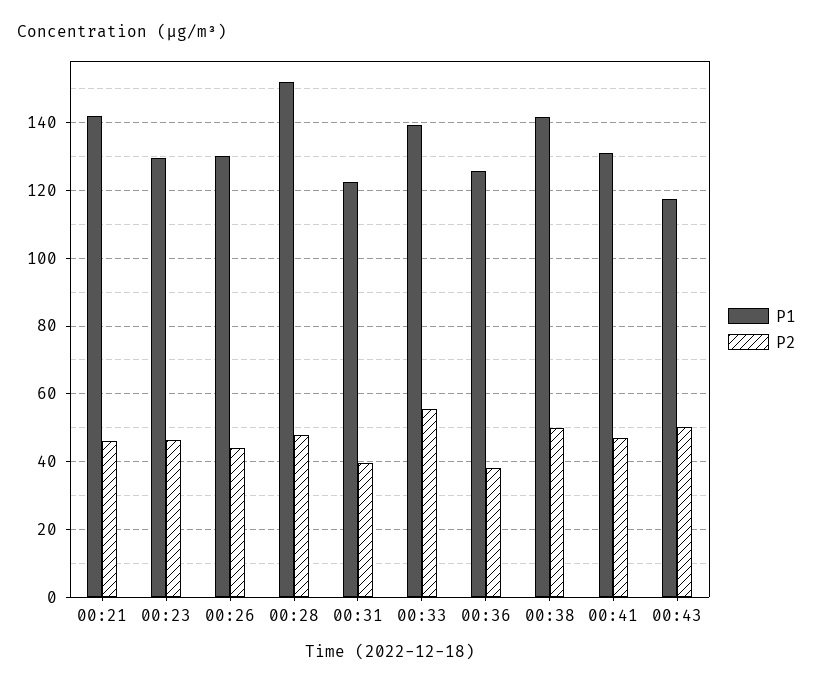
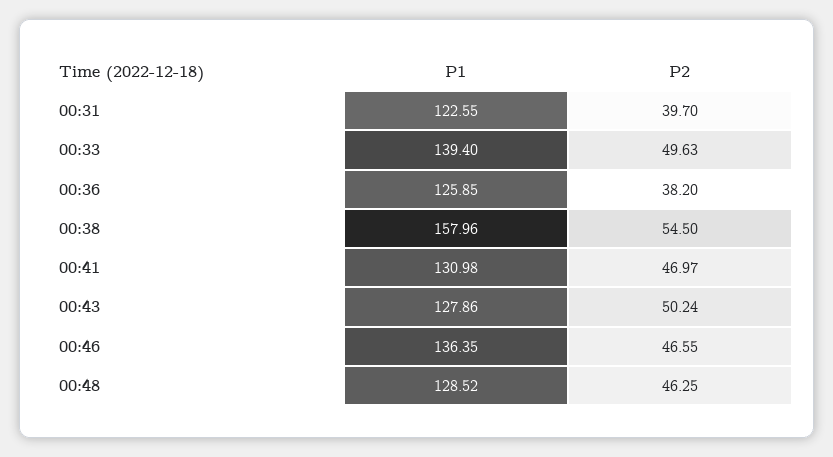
P1, 00:21: 142 -> none
P2, 00:21: 46 -> none
P1, 00:23: 130 -> none
P2, 00:23: 46 -> none
P1, 00:26: 130 -> none
P2, 00:26: 44 -> none
P1, 00:28: 152 -> none
P2, 00:28: 48 -> none
P2, 00:33: 56 -> 49.63
P1, 00:38: 142 -> 157.96
P2, 00:38: 50 -> 54.5
P1, 00:43: 118 -> 127.86
P1, 00:46: none -> 136.35
P2, 00:46: none -> 46.55
P1, 00:48: none -> 128.52
P2, 00:48: none -> 46.25

